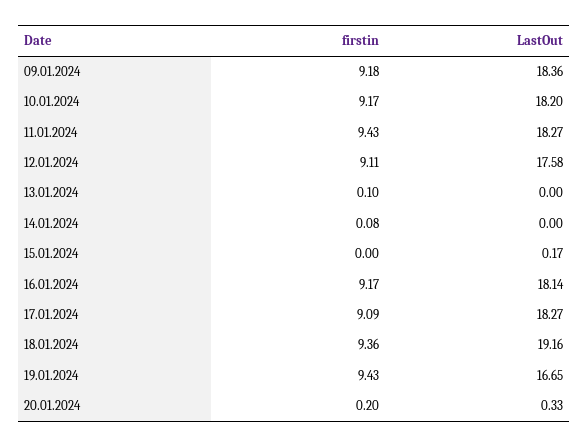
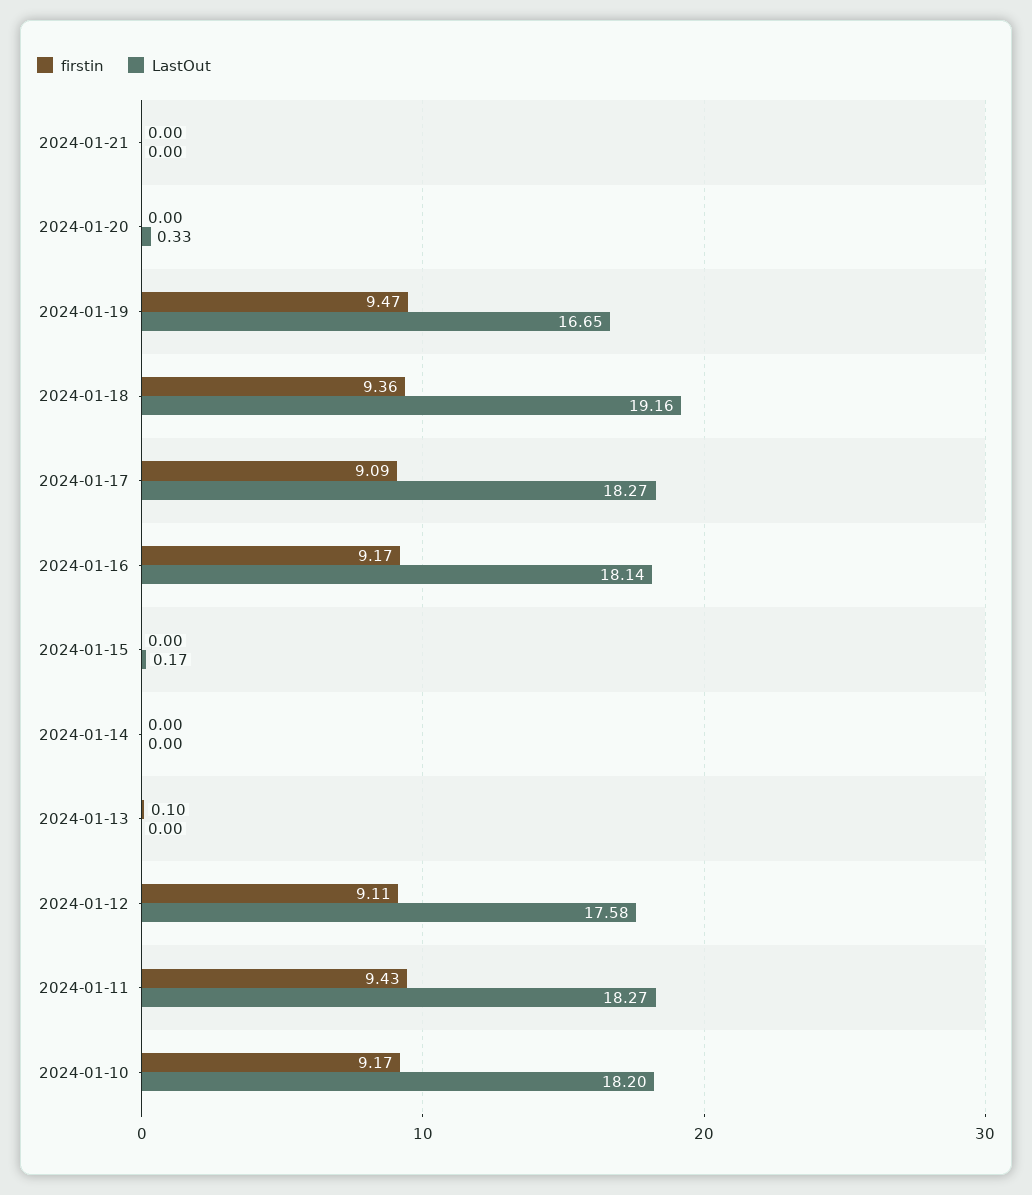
firstin, 09.01.2024: 9.18 -> none
LastOut, 09.01.2024: 18.36 -> none
firstin, 14.01.2024: 0.08 -> 0
firstin, 19.01.2024: 9.43 -> 9.47
firstin, 20.01.2024: 0.2 -> 0
firstin, 2024-01-21: none -> 0
LastOut, 2024-01-21: none -> 0

